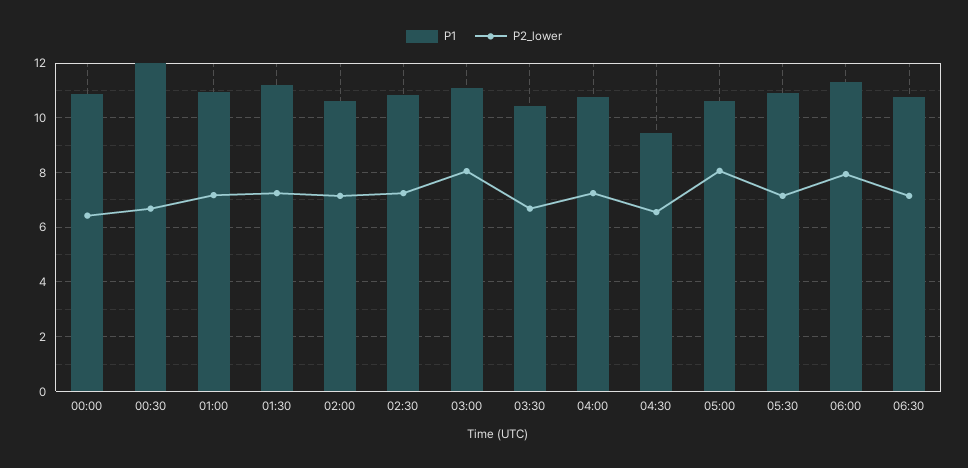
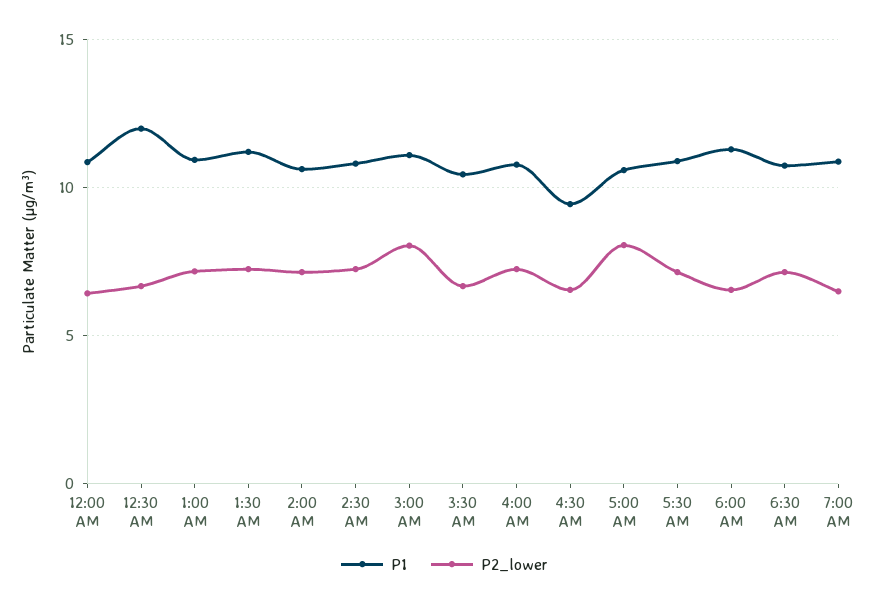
P2_lower, 06:00: 8 -> 6.5
P1, 7:00 AM: none -> 11
P2_lower, 7:00 AM: none -> 6.5

